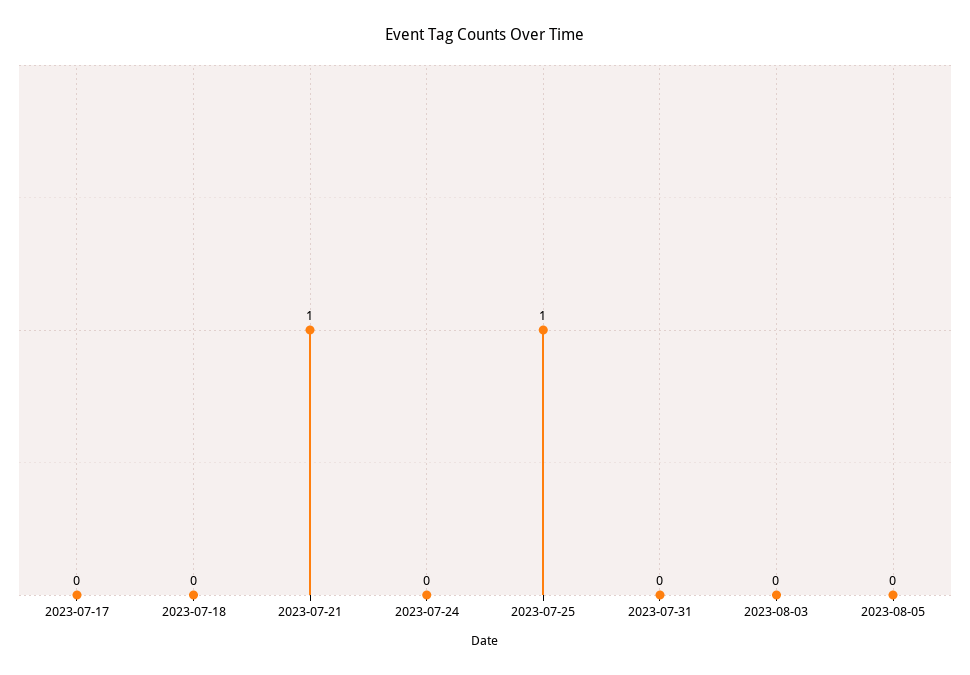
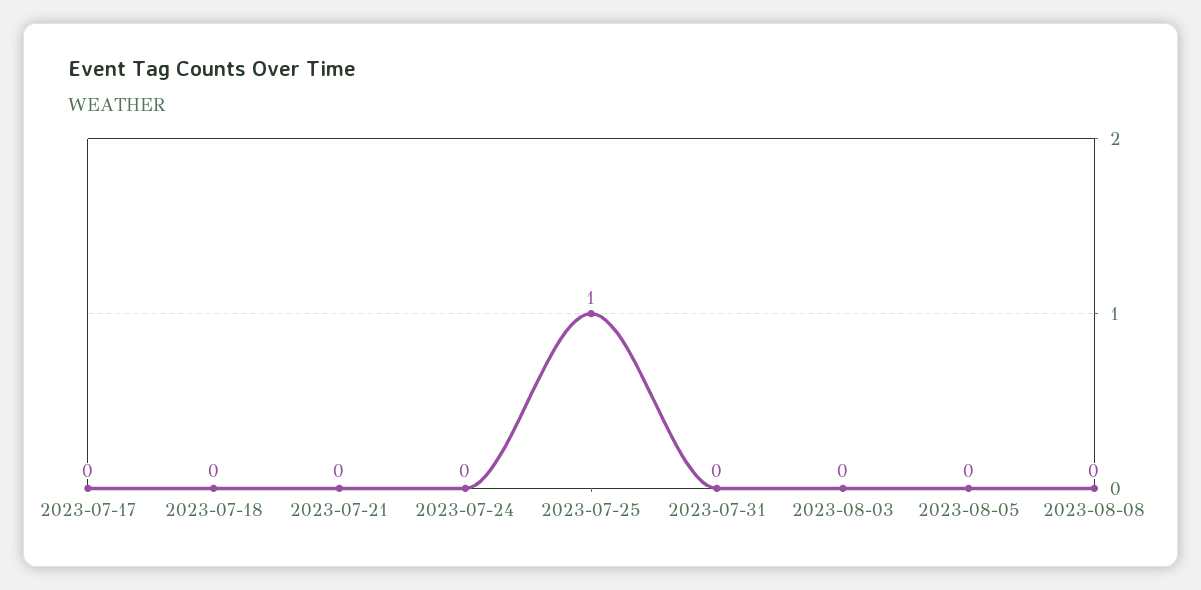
2023-07-21: 1 -> 0
2023-08-08: none -> 0

